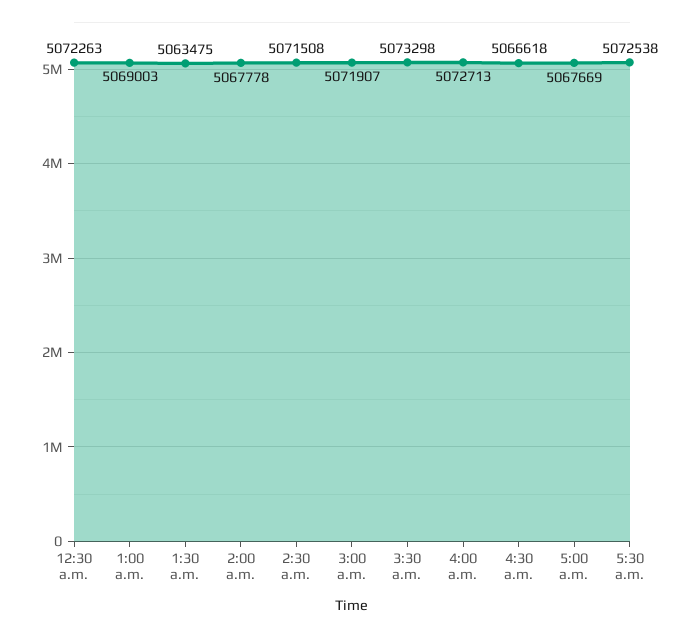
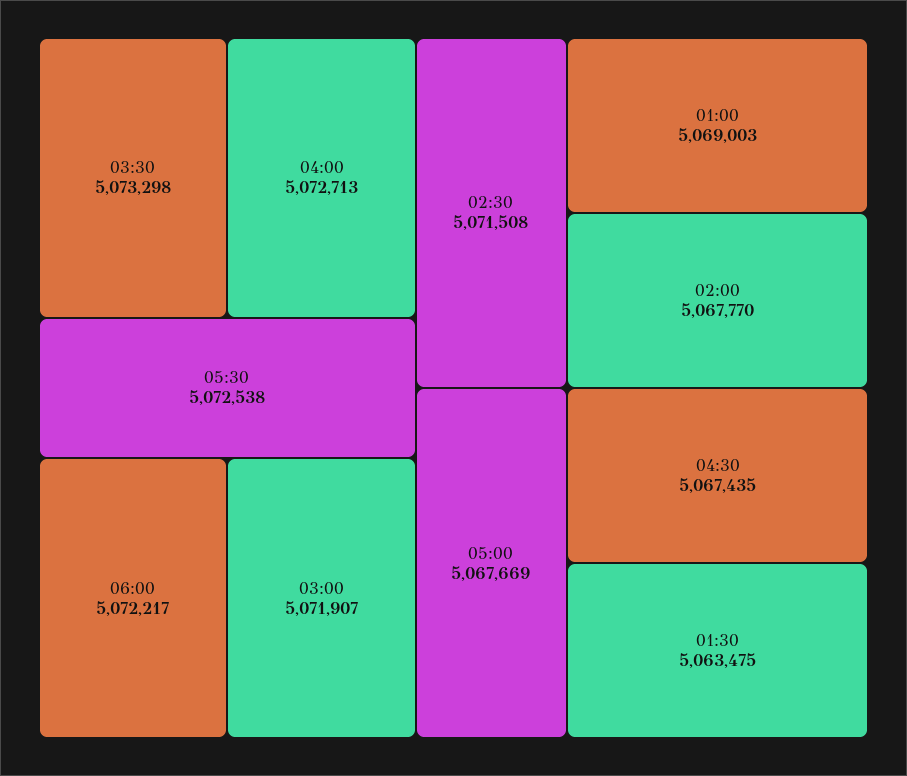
12:30 a.m.: 5072263 -> none
2:00 a.m.: 5067778 -> 5067770
4:30 a.m.: 5066618 -> 5067435
06:00: none -> 5072217

